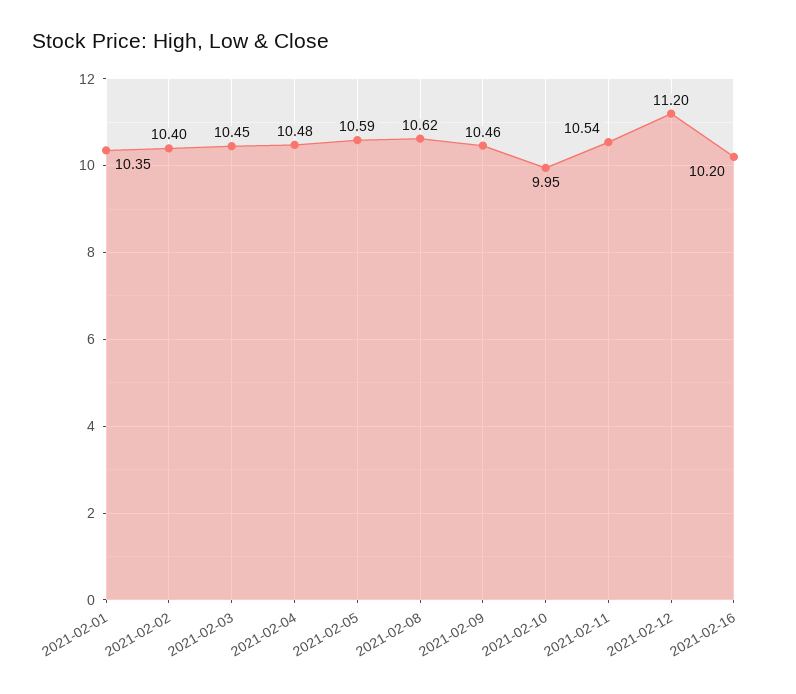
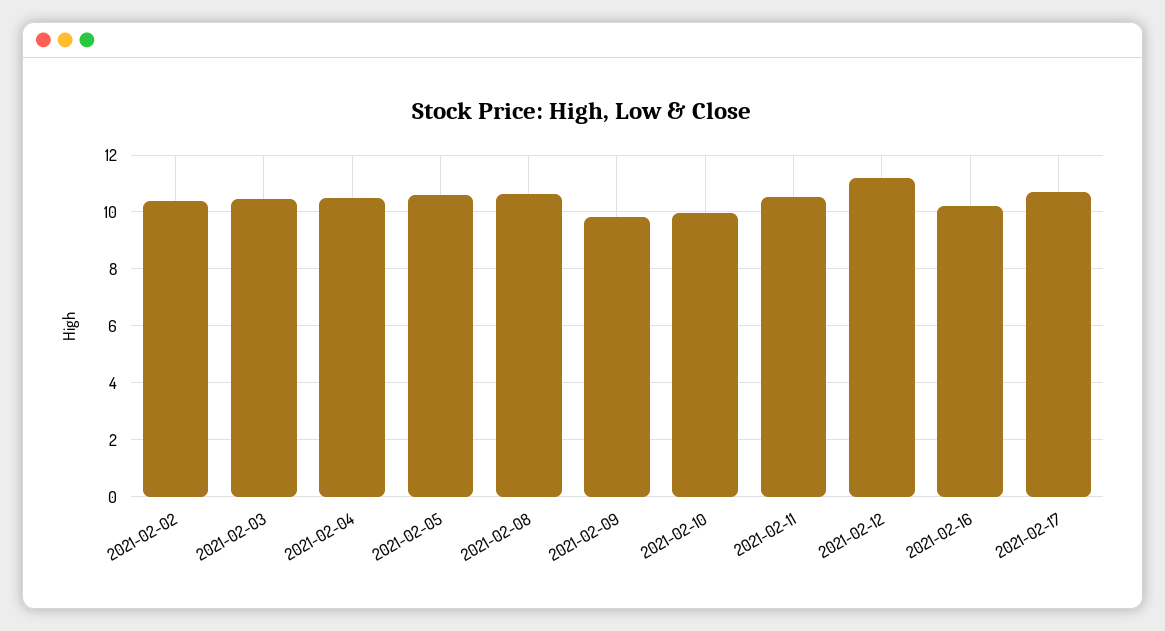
2021-02-01: 10.35 -> none
2021-02-09: 10.46 -> 9.75
2021-02-17: none -> 10.75

